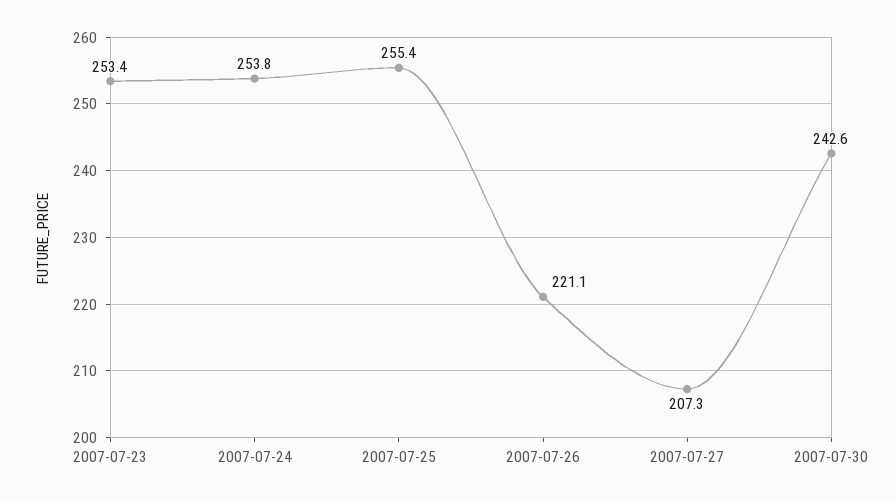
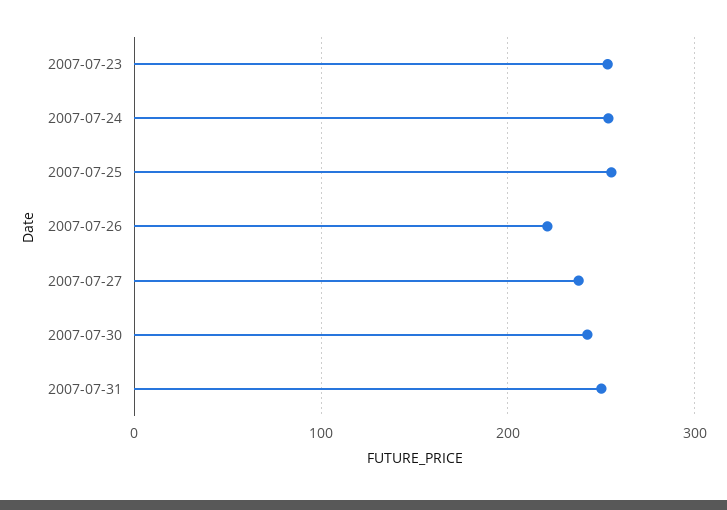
2007-07-27: 207.3 -> 240
2007-07-31: none -> 250

